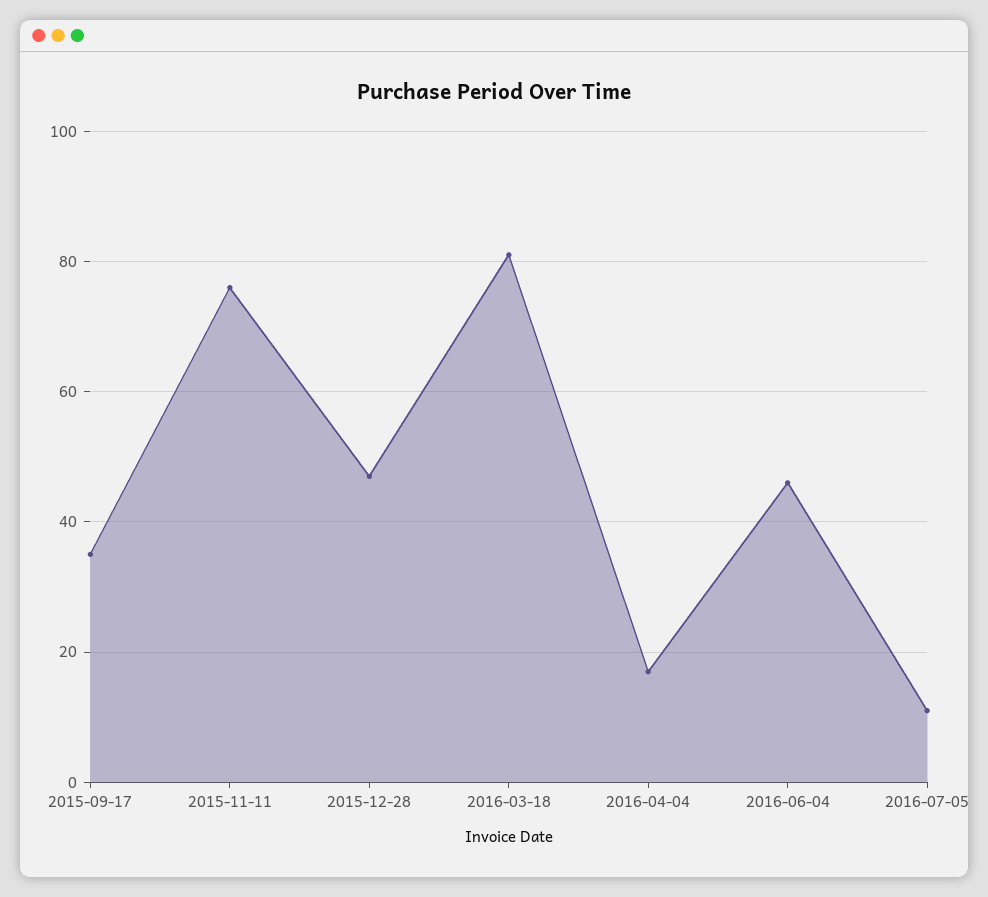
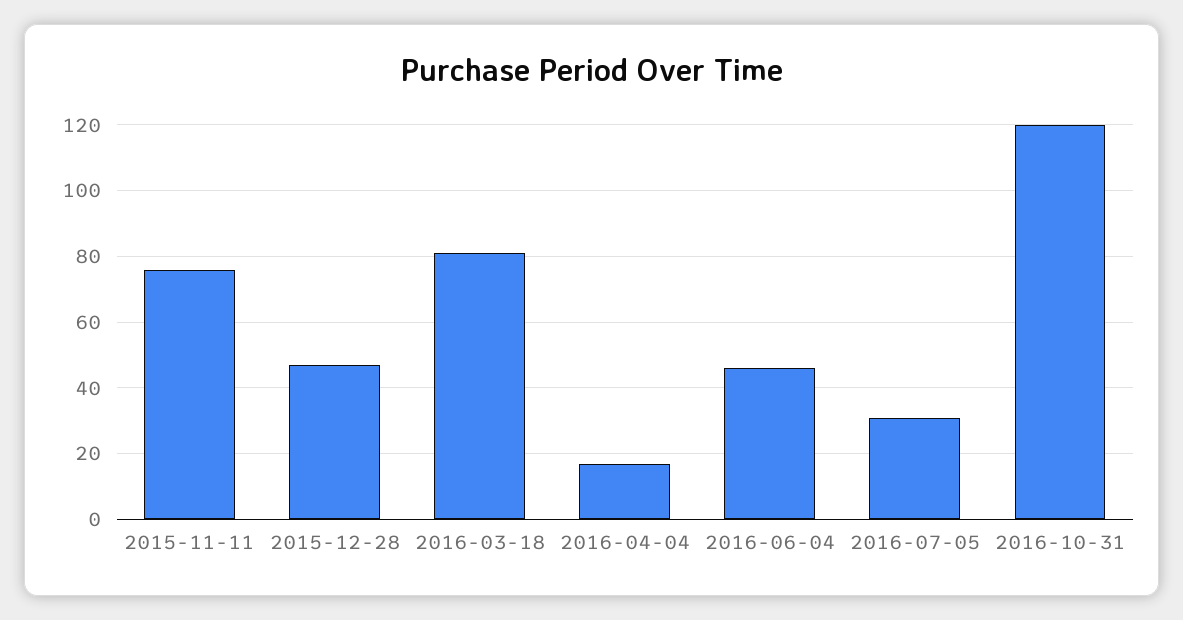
2015-09-17: 35 -> none
2016-07-05: 10 -> 30
2016-10-31: none -> 120

